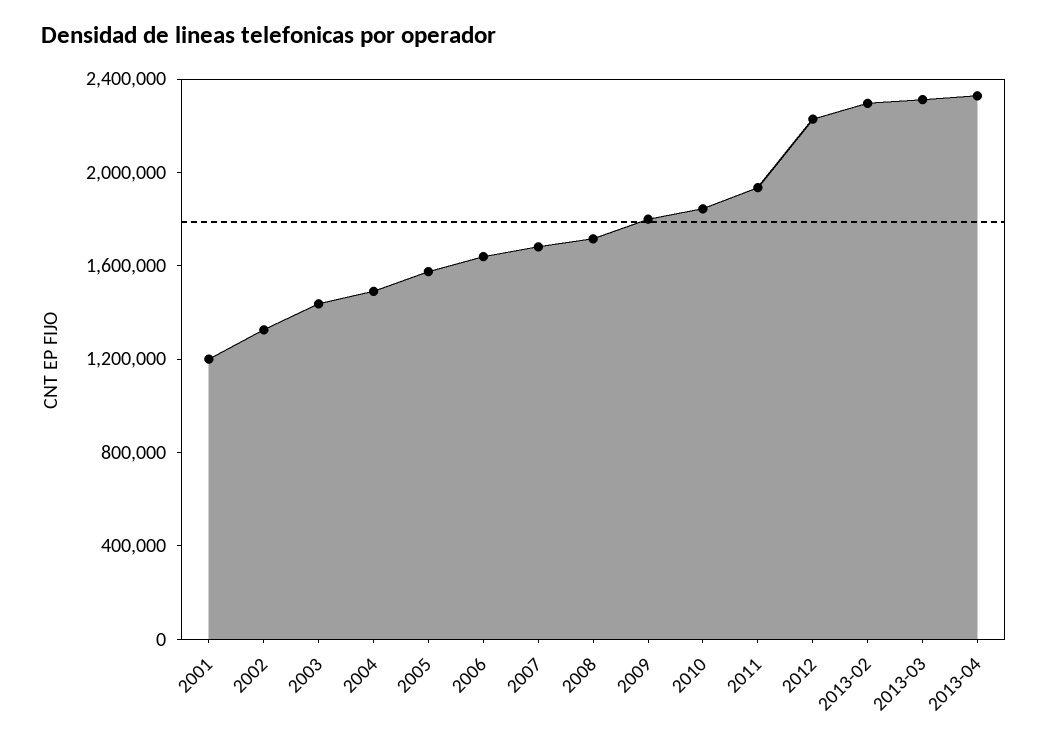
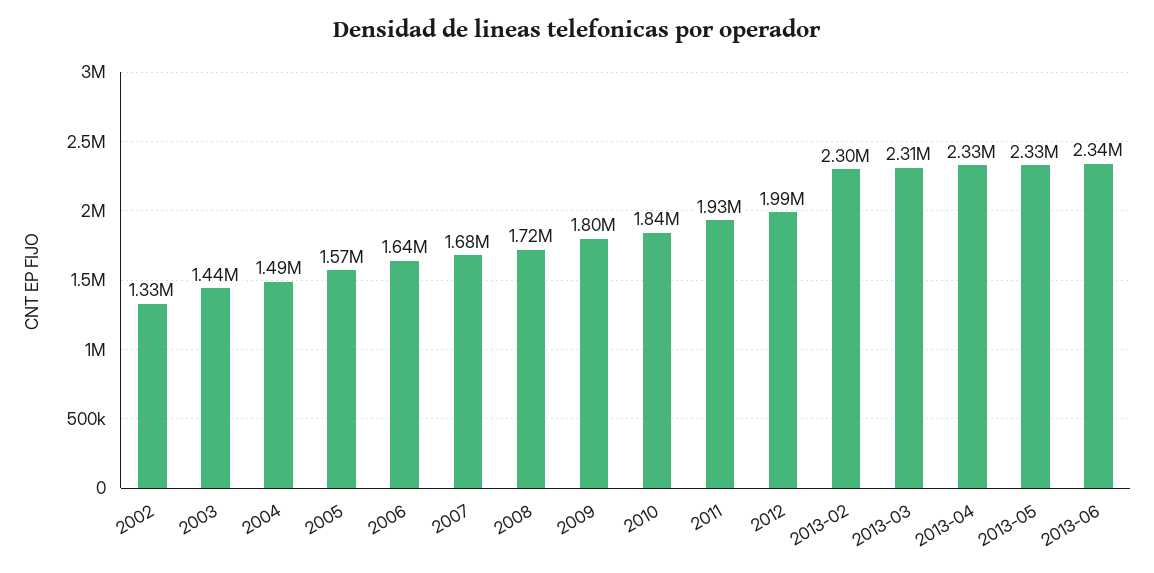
2001: 1200000 -> none
2012: 2200000 -> 1990000
2013-05: none -> 2330000
2013-06: none -> 2340000

